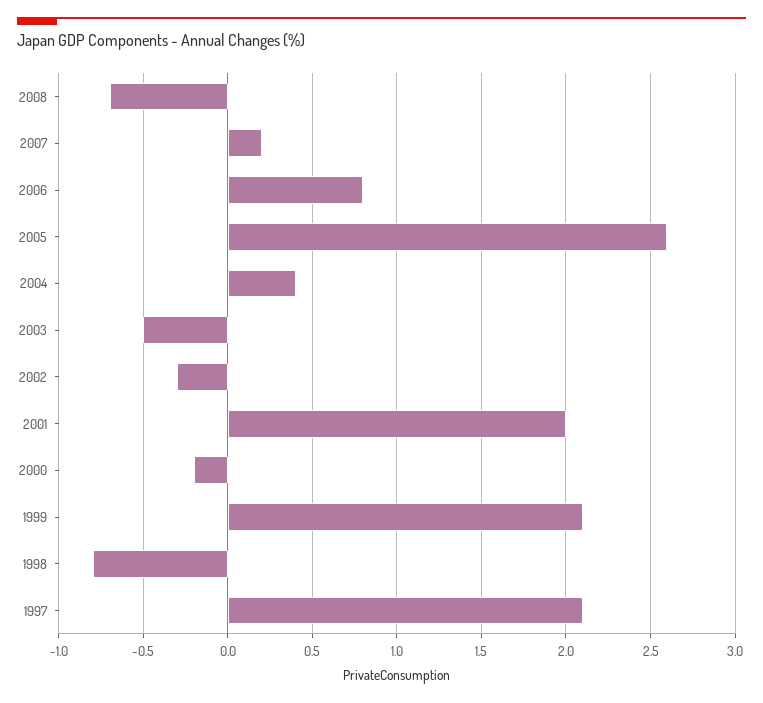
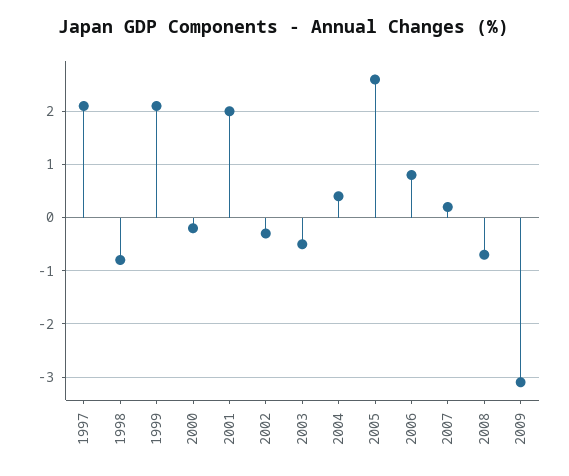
2009: none -> -3

